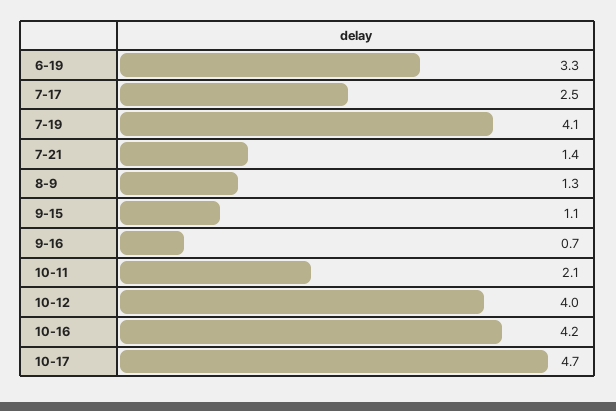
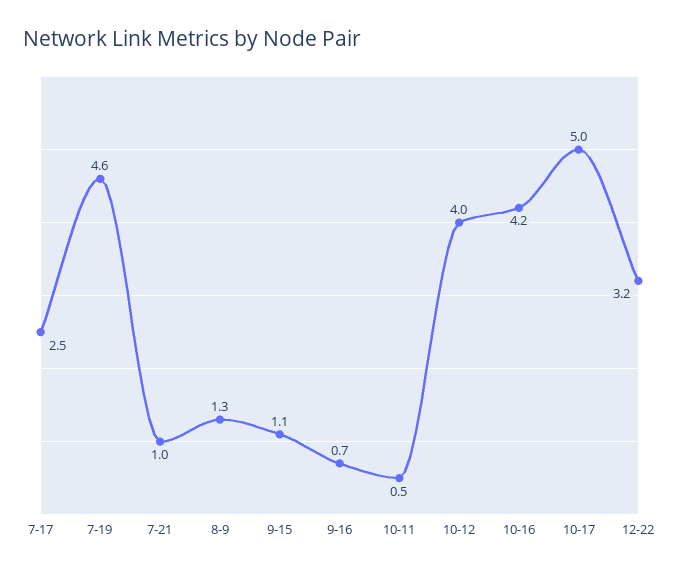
6-19: 3.3 -> none
7-19: 4.1 -> 4.6
7-21: 1.4 -> 1
10-11: 2.1 -> 0.5
10-17: 4.7 -> 5
12-22: none -> 3.2

